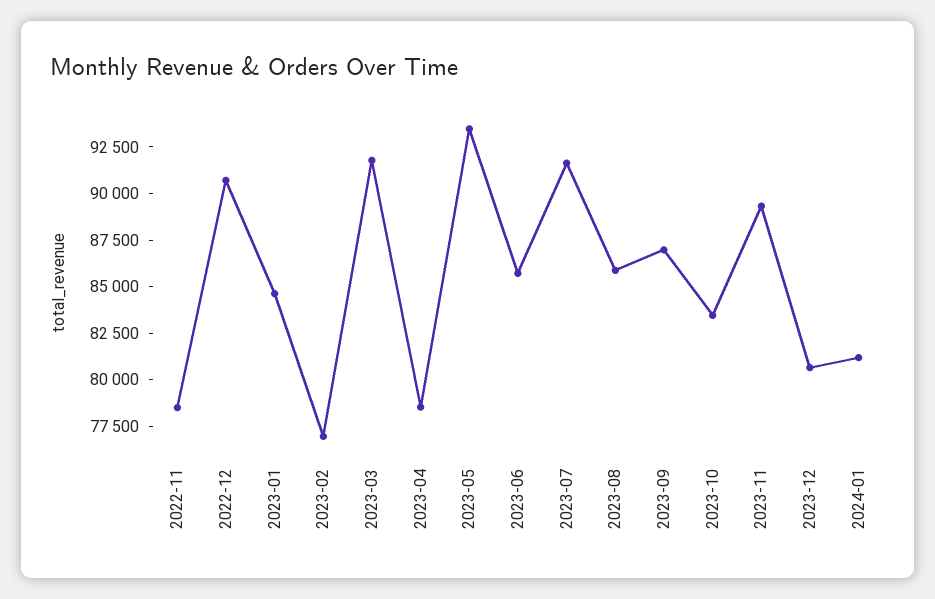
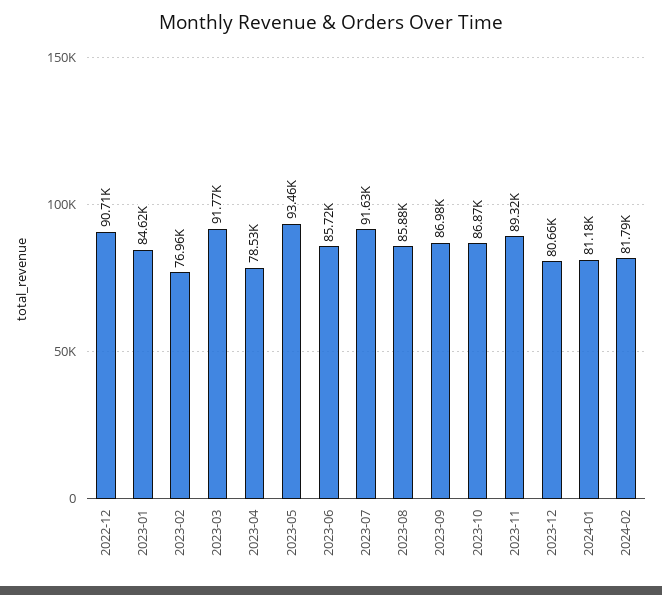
2022-11: 78500 -> none
2023-10: 83500 -> 86870
2024-02: none -> 81790

